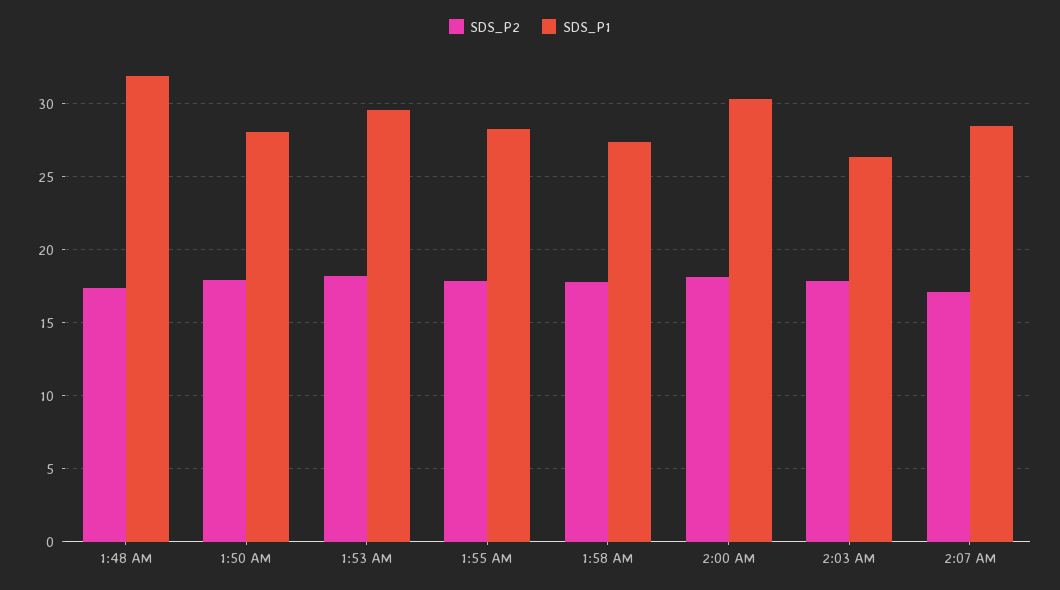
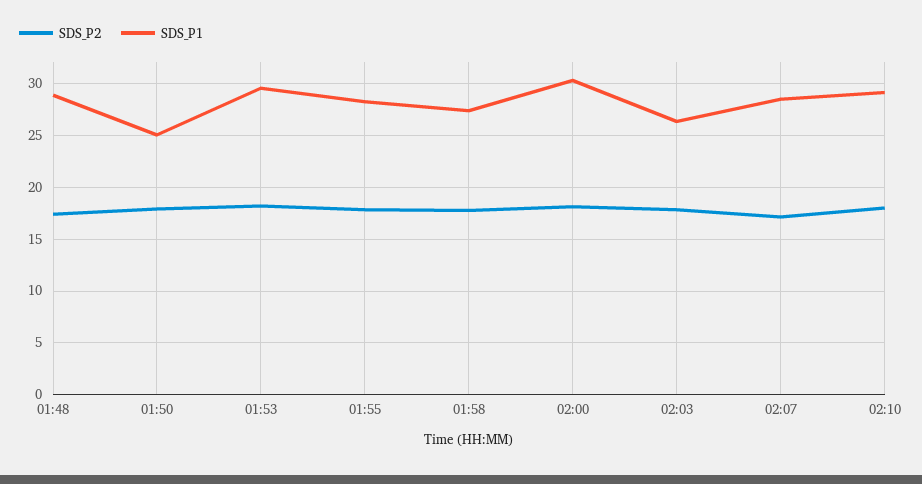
SDS_P1, 1:48 AM: 32 -> 29
SDS_P1, 1:50 AM: 28 -> 25
SDS_P2, 02:10: none -> 18
SDS_P1, 02:10: none -> 29

